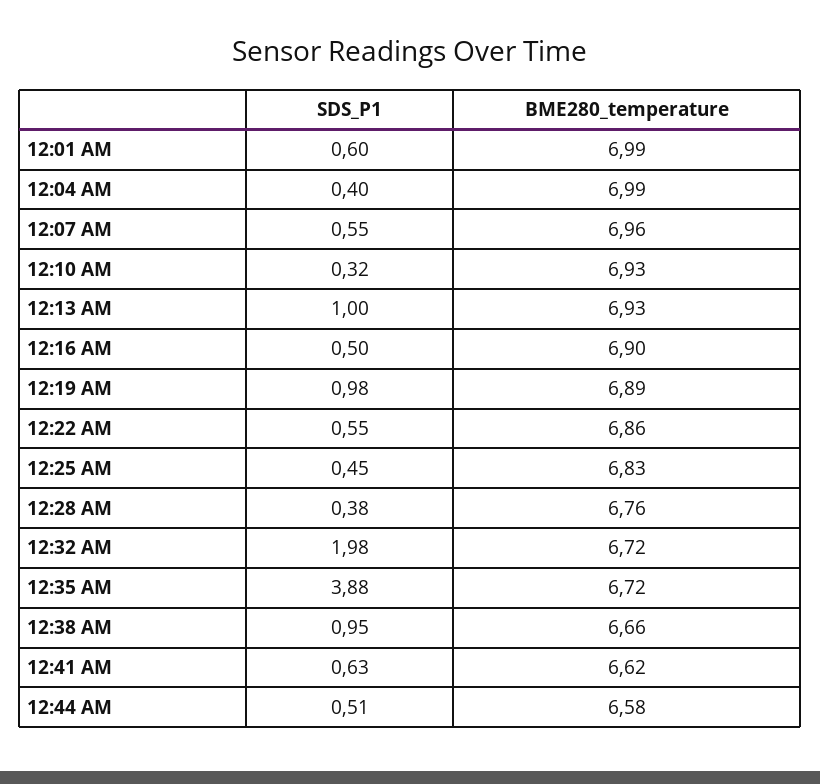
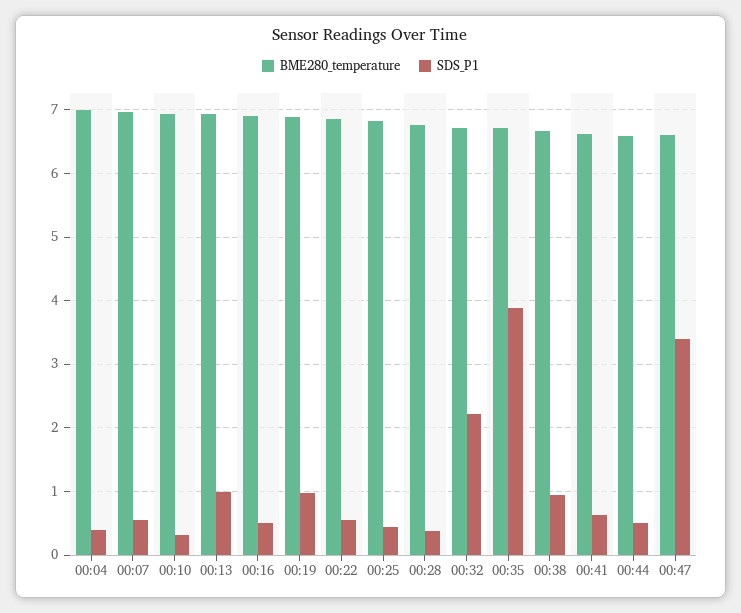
SDS_P1, 12:01 AM: 0.6 -> none
BME280_temperature, 12:01 AM: 6.99 -> none
SDS_P1, 12:32 AM: 1.98 -> 2.2
BME280_temperature, 00:47: none -> 6.6
SDS_P1, 00:47: none -> 3.4

